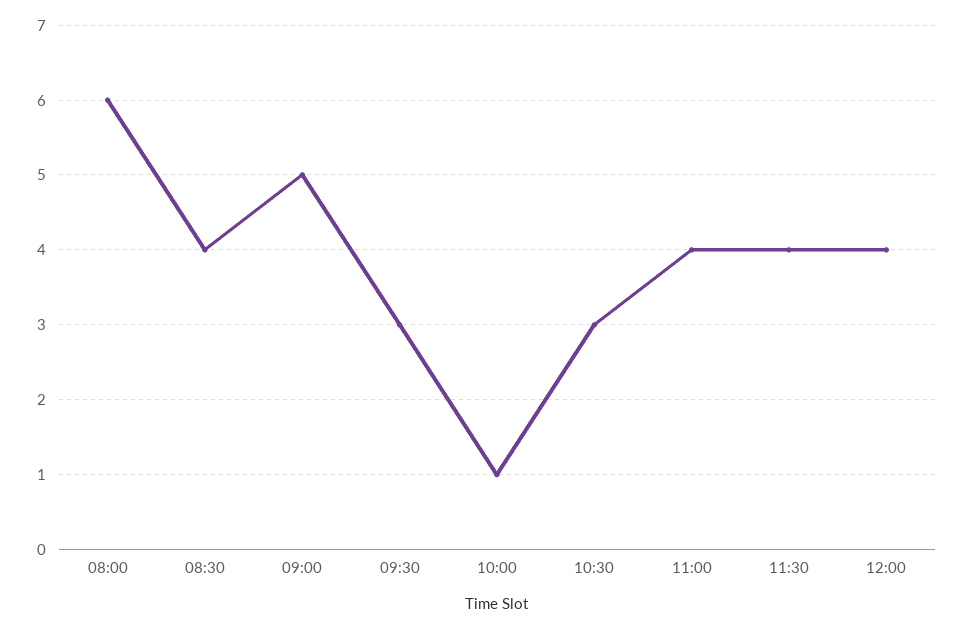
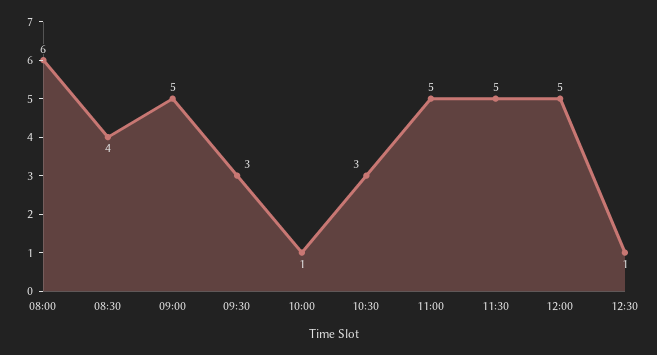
11:00: 4 -> 5
11:30: 4 -> 5
12:00: 4 -> 5
12:30: none -> 1

